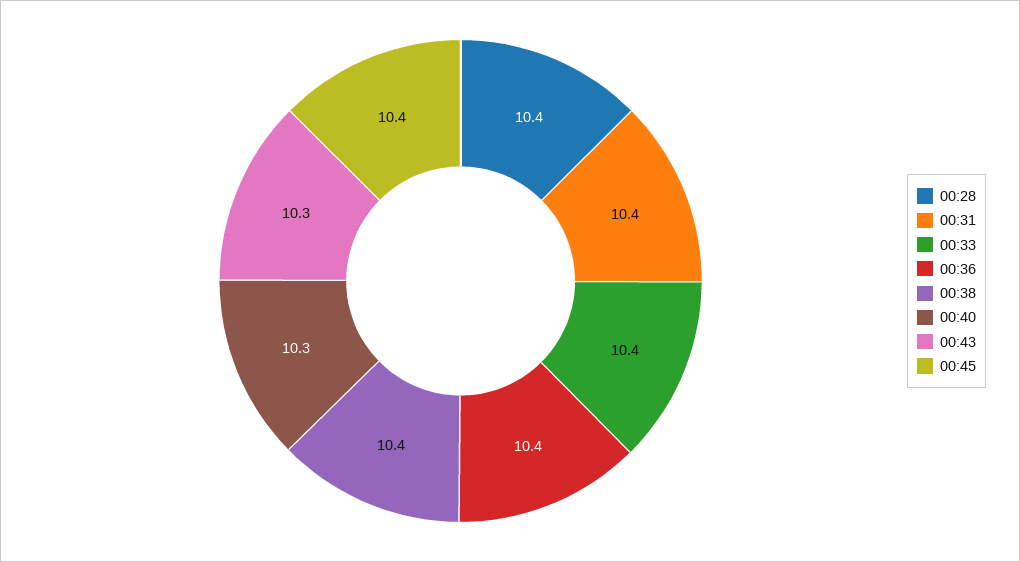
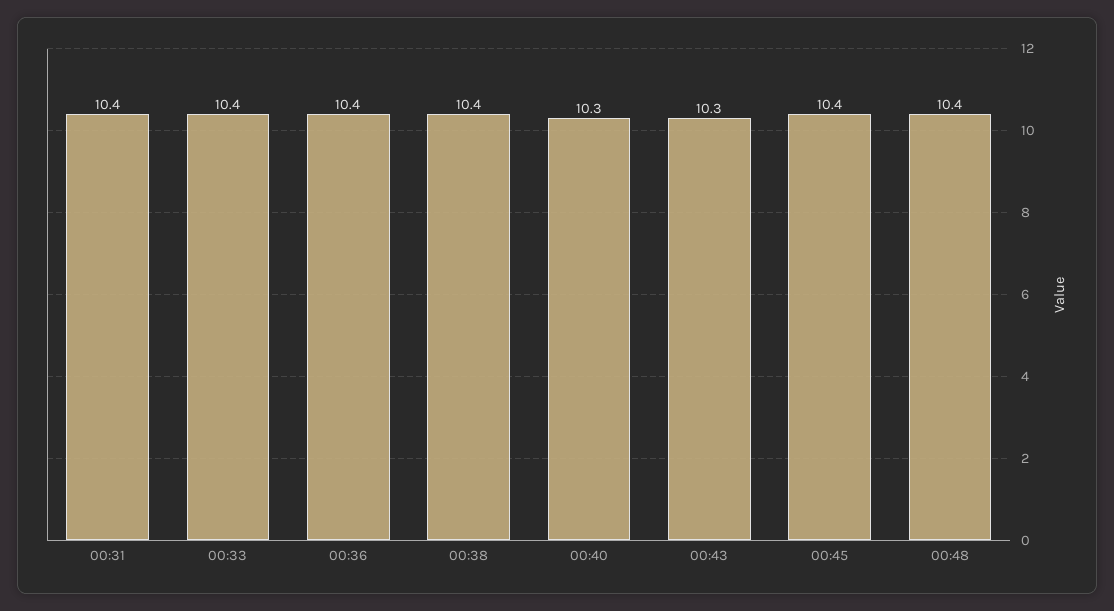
00:28: 10.4 -> none
00:48: none -> 10.4

